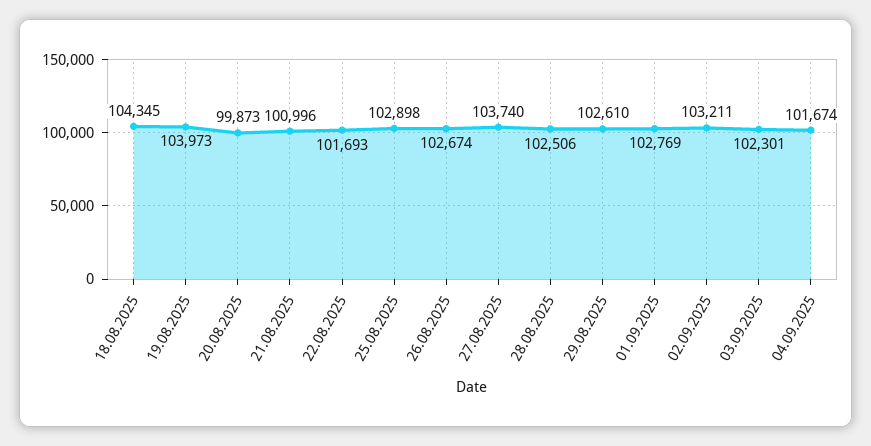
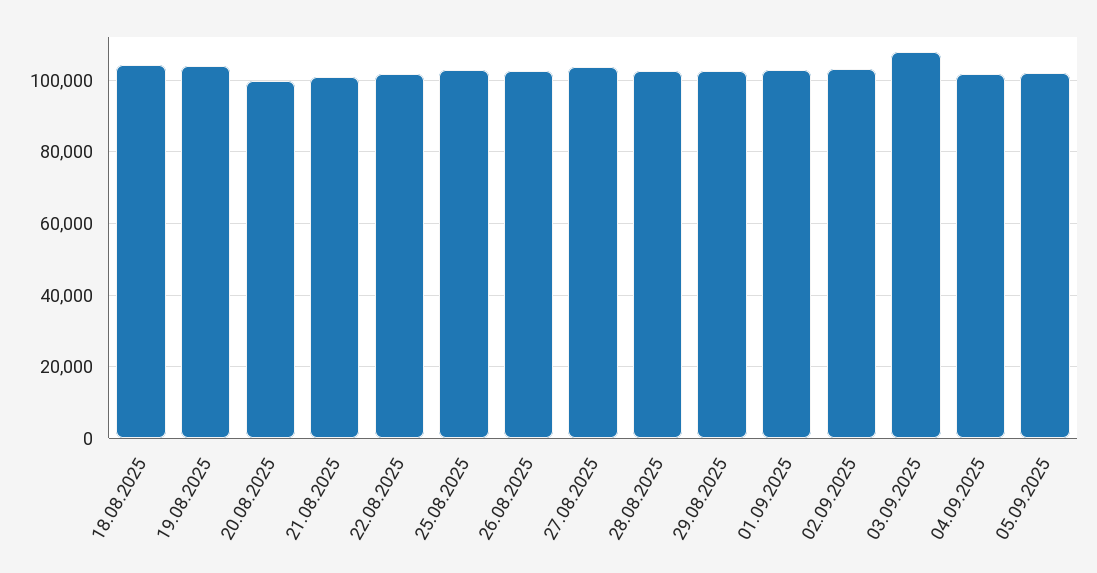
03.09.2025: 102301 -> 108000
05.09.2025: none -> 102000

